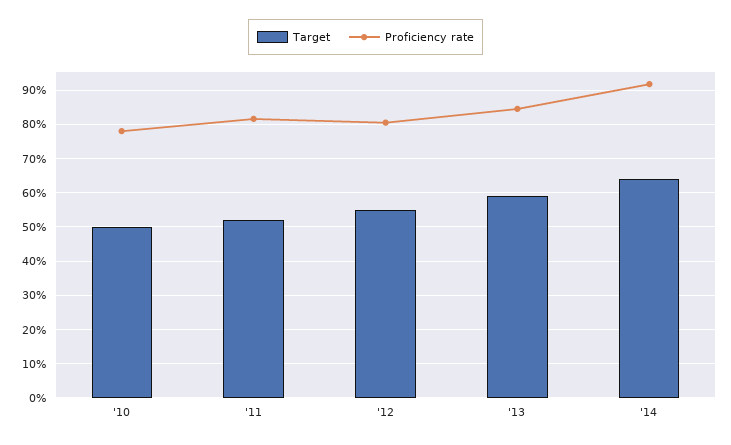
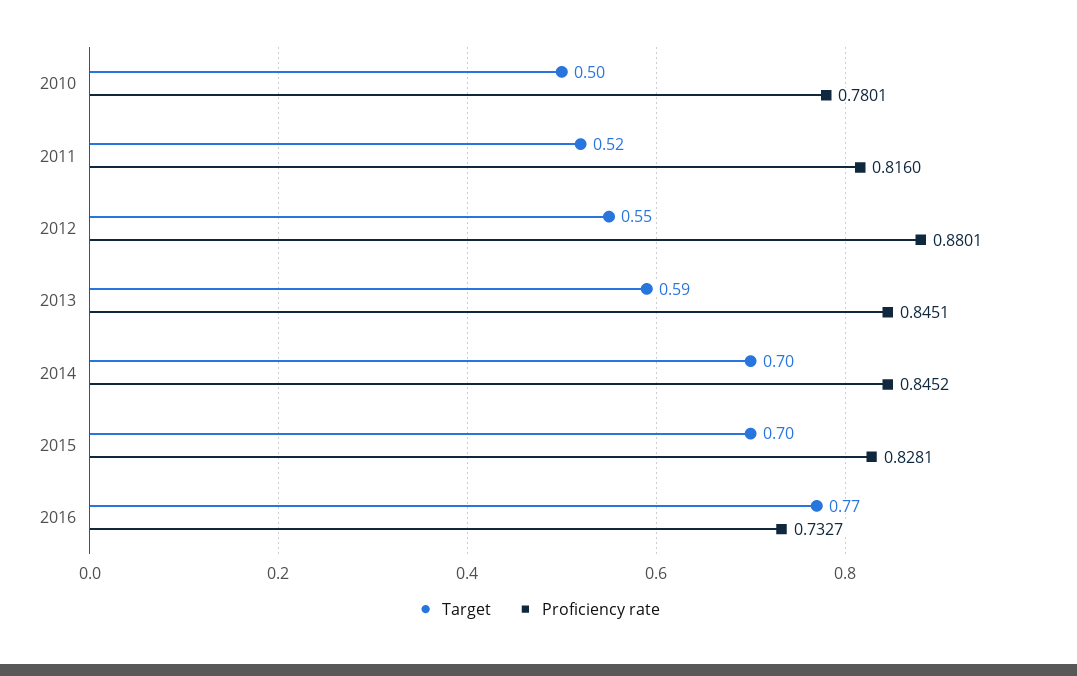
Proficiency rate, '12: 0.8 -> 0.8801
Target, '14: 0.64 -> 0.7
Proficiency rate, '14: 0.92 -> 0.8452
Target, 2015: none -> 0.7
Proficiency rate, 2015: none -> 0.8281
Target, 2016: none -> 0.77
Proficiency rate, 2016: none -> 0.7327

